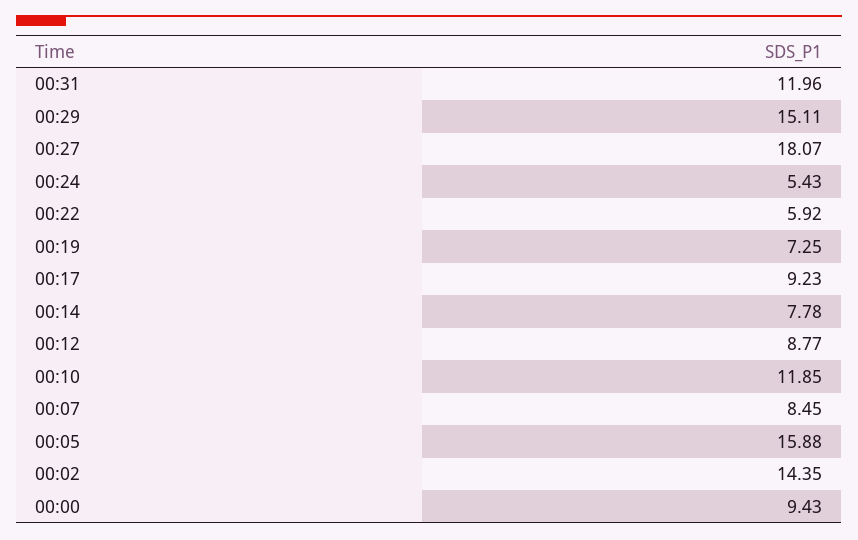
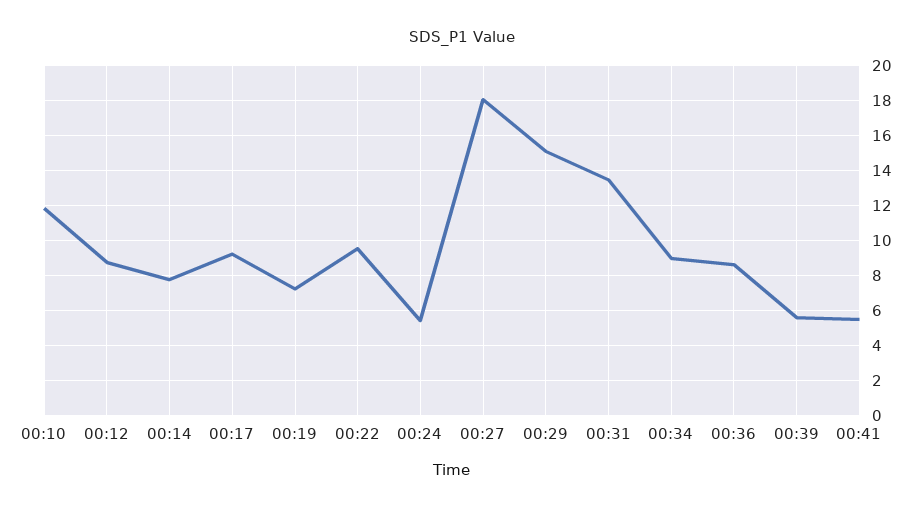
00:31: 11.96 -> 13.5
00:22: 5.92 -> 9.5
00:07: 8.45 -> none
00:05: 15.88 -> none
00:02: 14.35 -> none
00:00: 9.43 -> none
00:34: none -> 9
00:36: none -> 8.5
00:39: none -> 5.5
00:41: none -> 5.5

